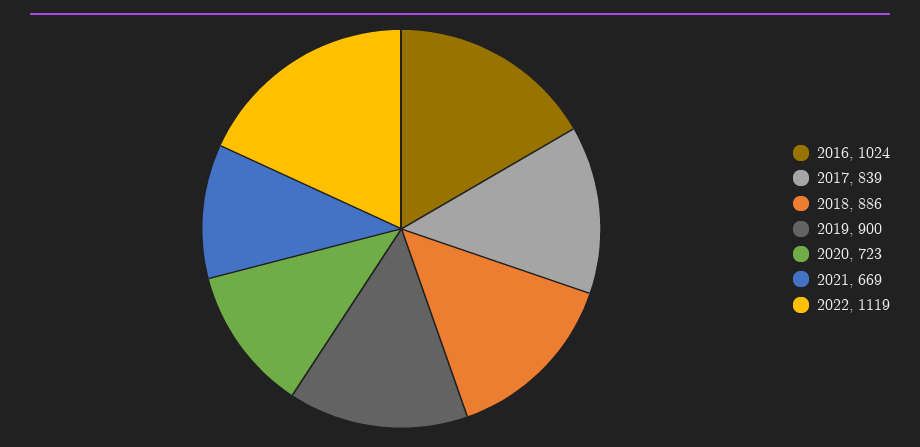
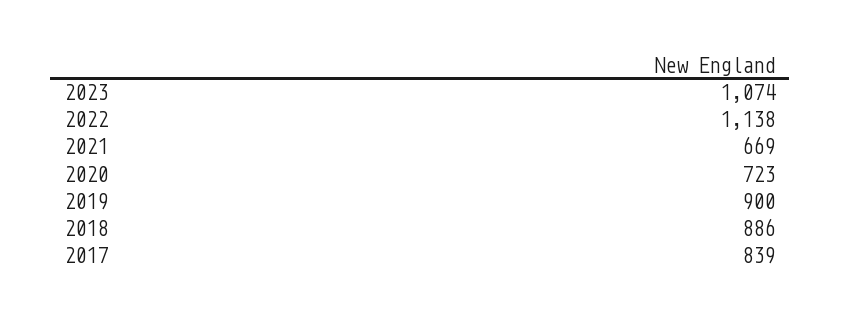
2016: 1024 -> none
2022: 1119 -> 1138
2023: none -> 1074

